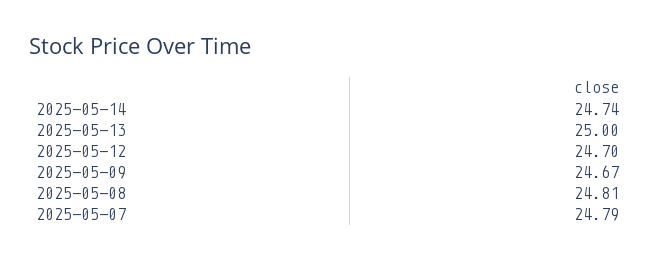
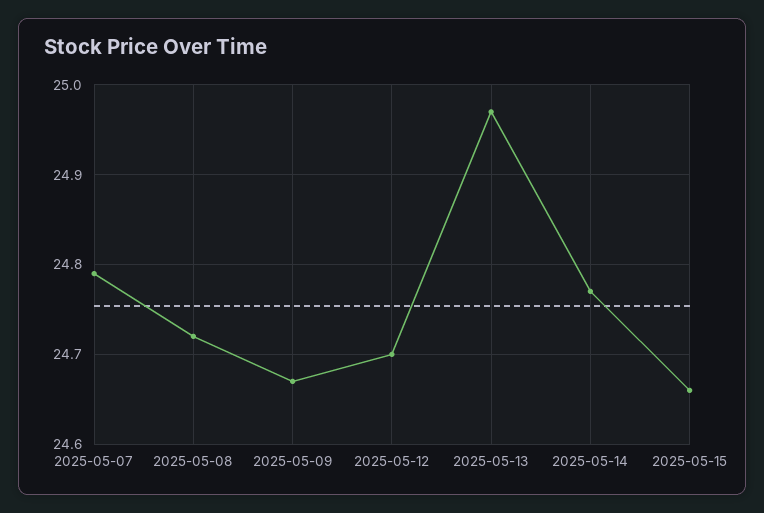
2025-05-14: 24.74 -> 24.77
2025-05-13: 25 -> 24.97
2025-05-08: 24.81 -> 24.72
2025-05-15: none -> 24.66

